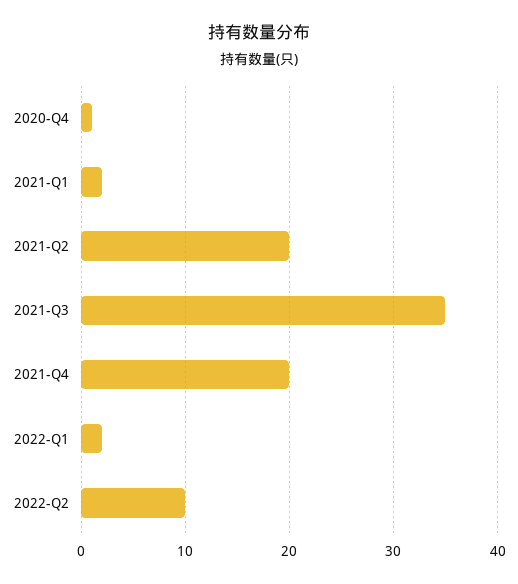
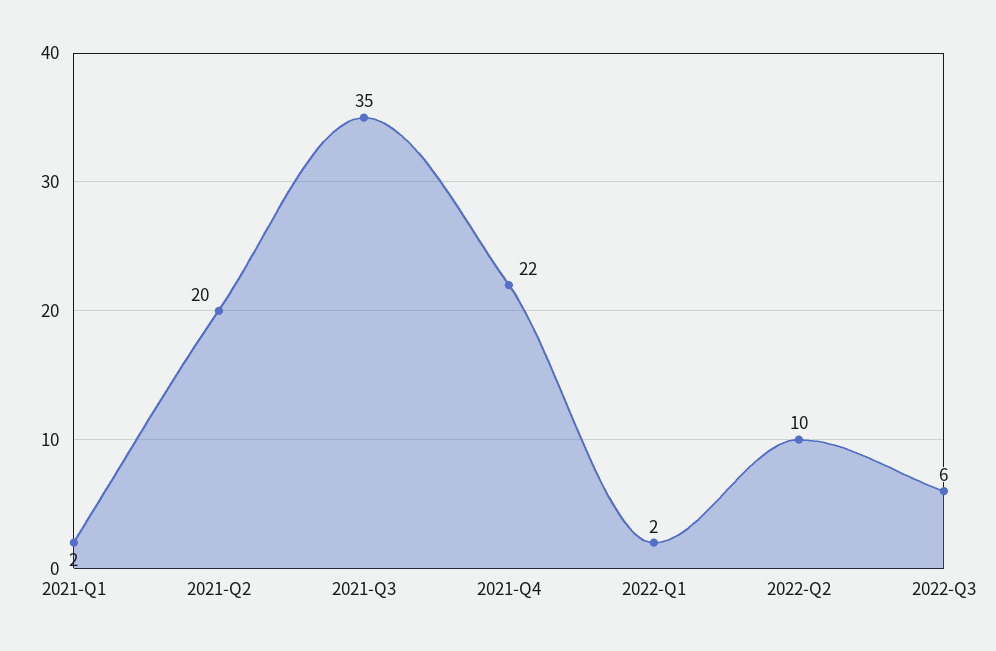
2020-Q4: 1 -> none
2021-Q4: 20 -> 22
2022-Q3: none -> 6

